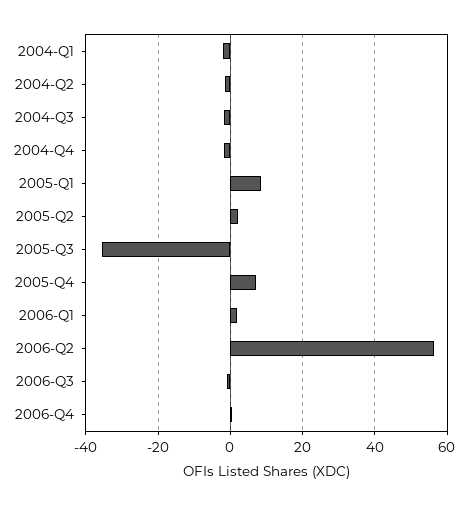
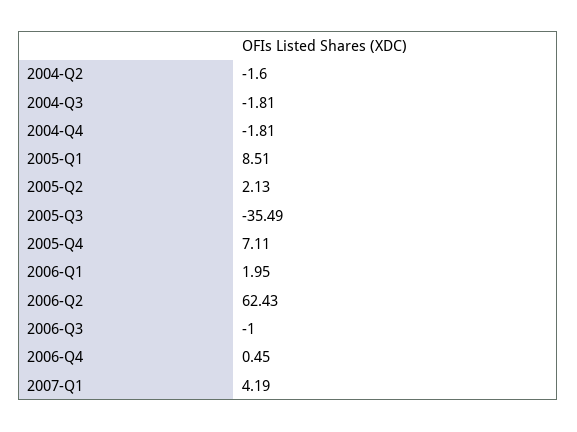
2004-Q1: -2 -> none
2006-Q2: 56 -> 62.43
2007-Q1: none -> 4.19

